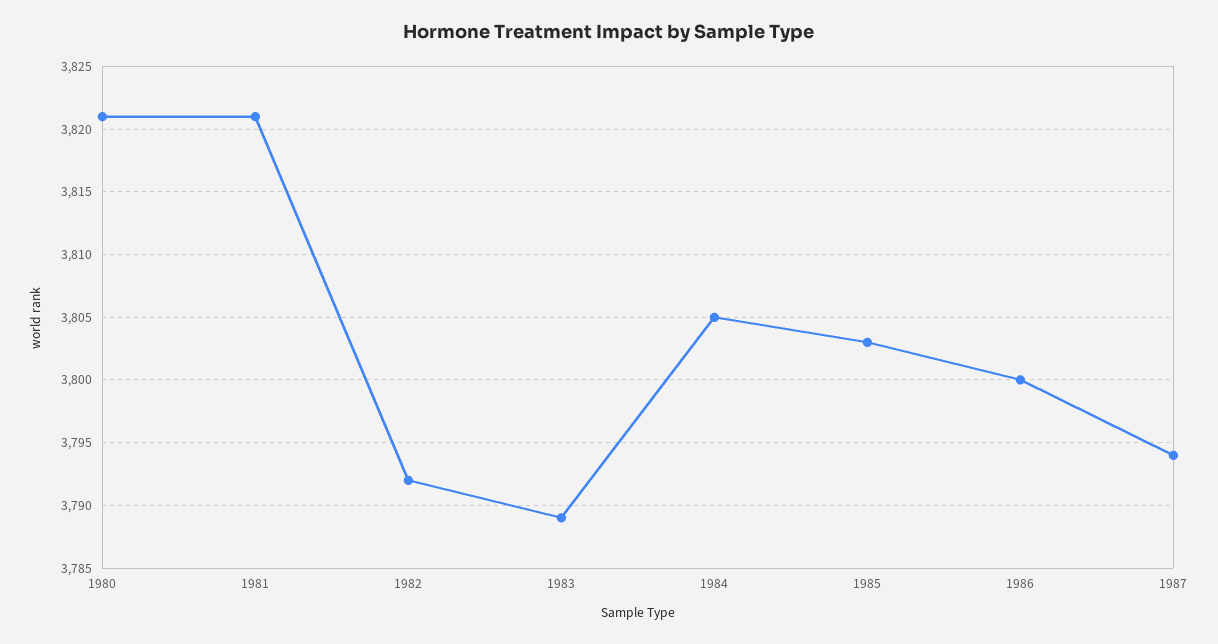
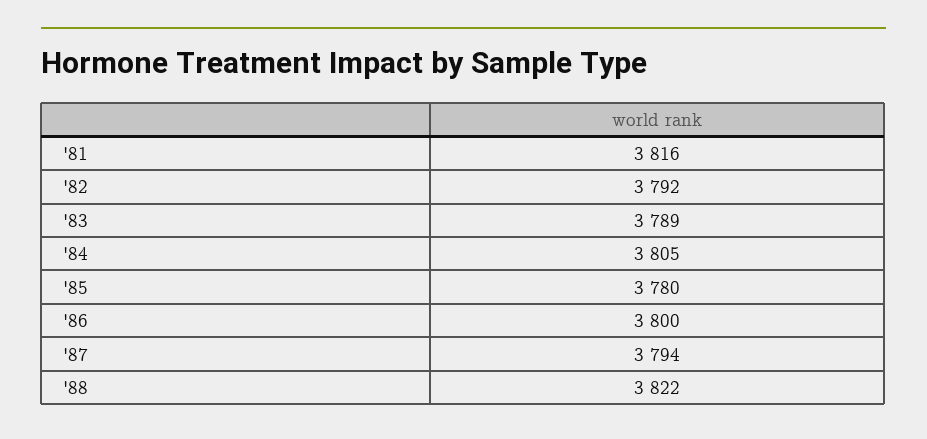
1980: 3821 -> none
1981: 3821 -> 3816
1985: 3803 -> 3780
'88: none -> 3822

